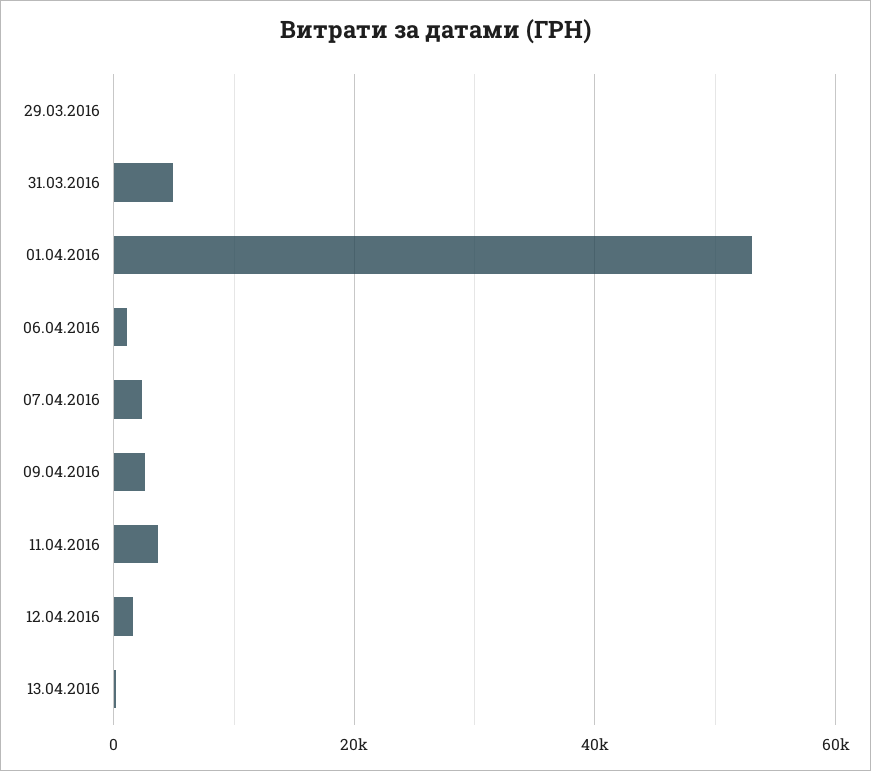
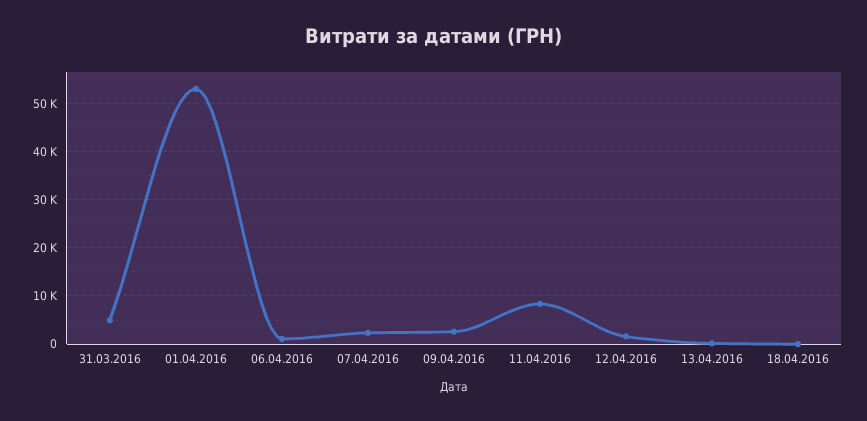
29.03.2016: 0 -> none
11.04.2016: 4000 -> 8000
18.04.2016: none -> 0

